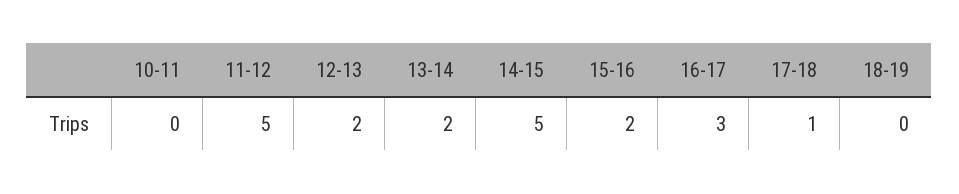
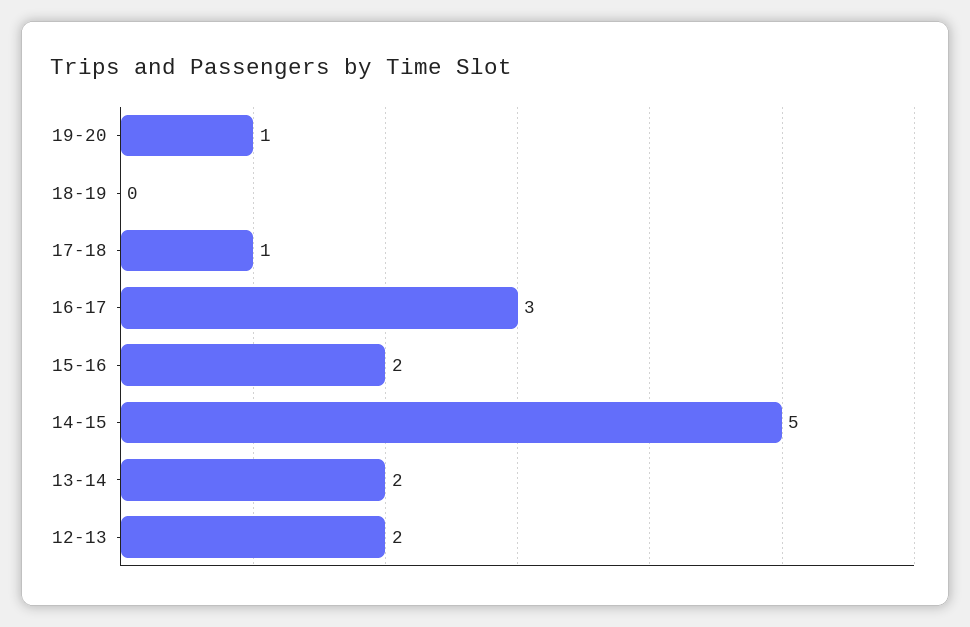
10-11: 0 -> none
11-12: 5 -> none
19-20: none -> 1

